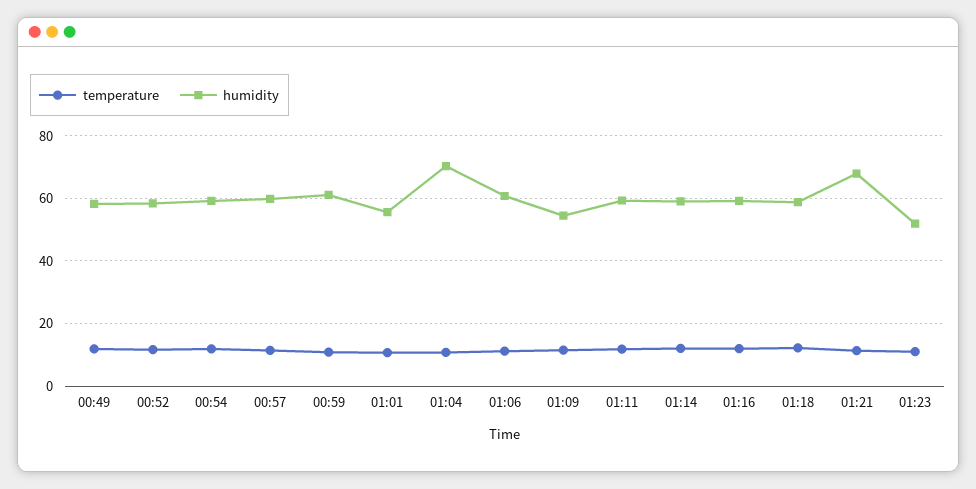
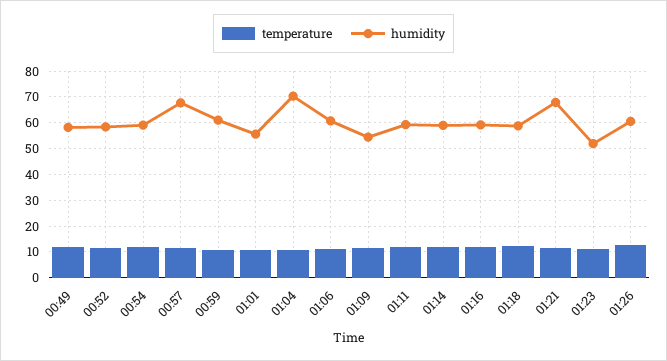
humidity, 00:57: 60 -> 67.5
temperature, 01:26: none -> 12.5
humidity, 01:26: none -> 60

